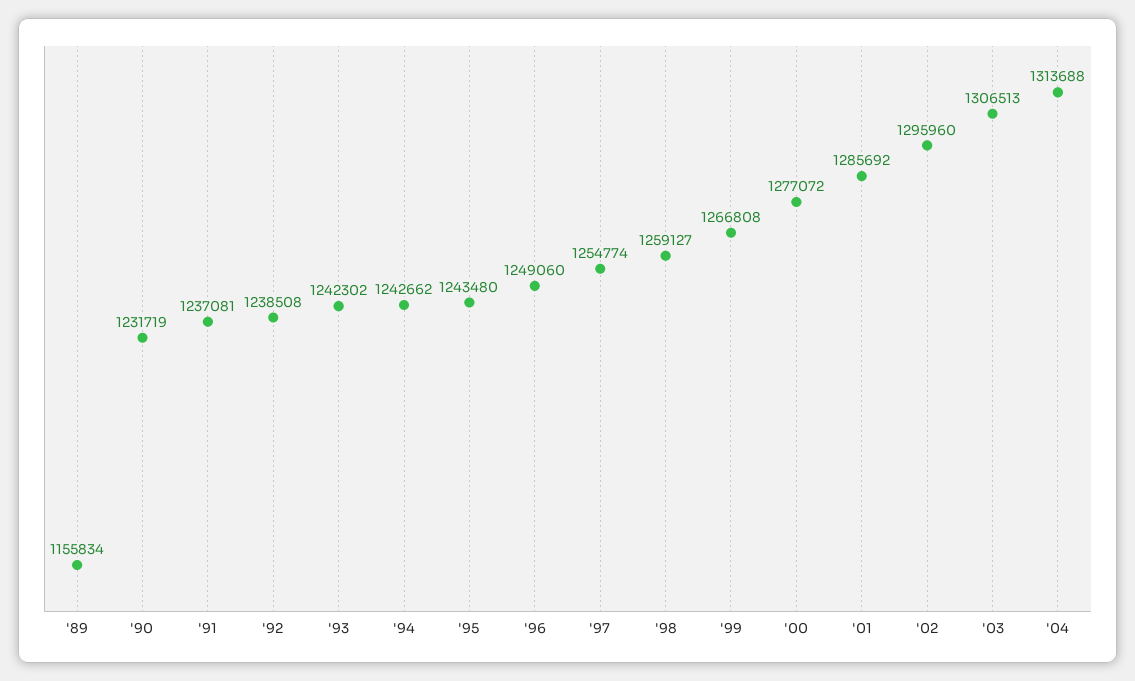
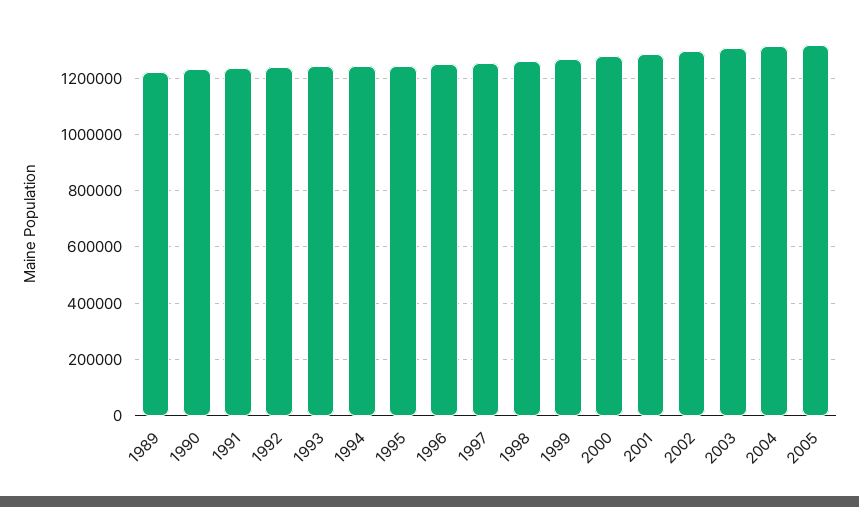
'89: 1155834 -> 1225000
2005: none -> 1325000

